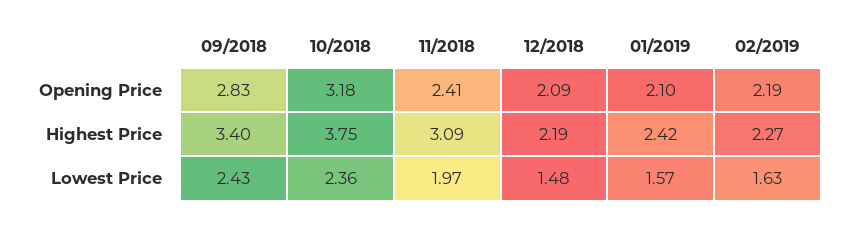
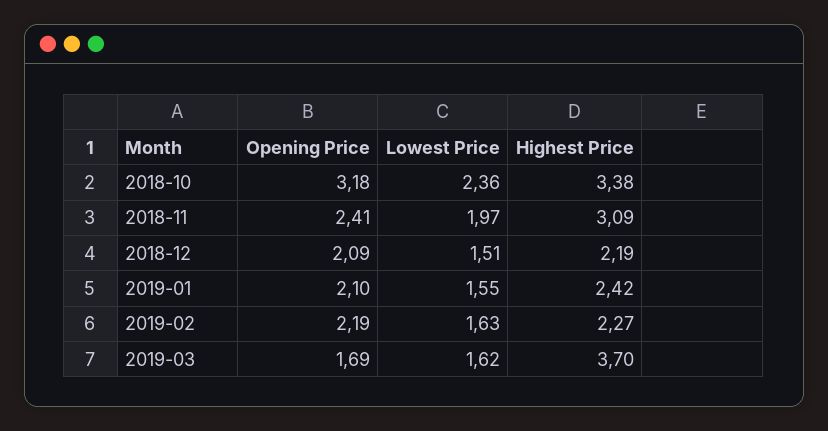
09/2018, Opening Price: 2.83 -> none
09/2018, Highest Price: 3.4 -> none
10/2018, Highest Price: 3.75 -> 3.38
09/2018, Lowest Price: 2.43 -> none
12/2018, Lowest Price: 1.48 -> 1.51
01/2019, Lowest Price: 1.57 -> 1.55
2019-03, Opening Price: none -> 1.69
2019-03, Lowest Price: none -> 1.62
2019-03, Highest Price: none -> 3.7

